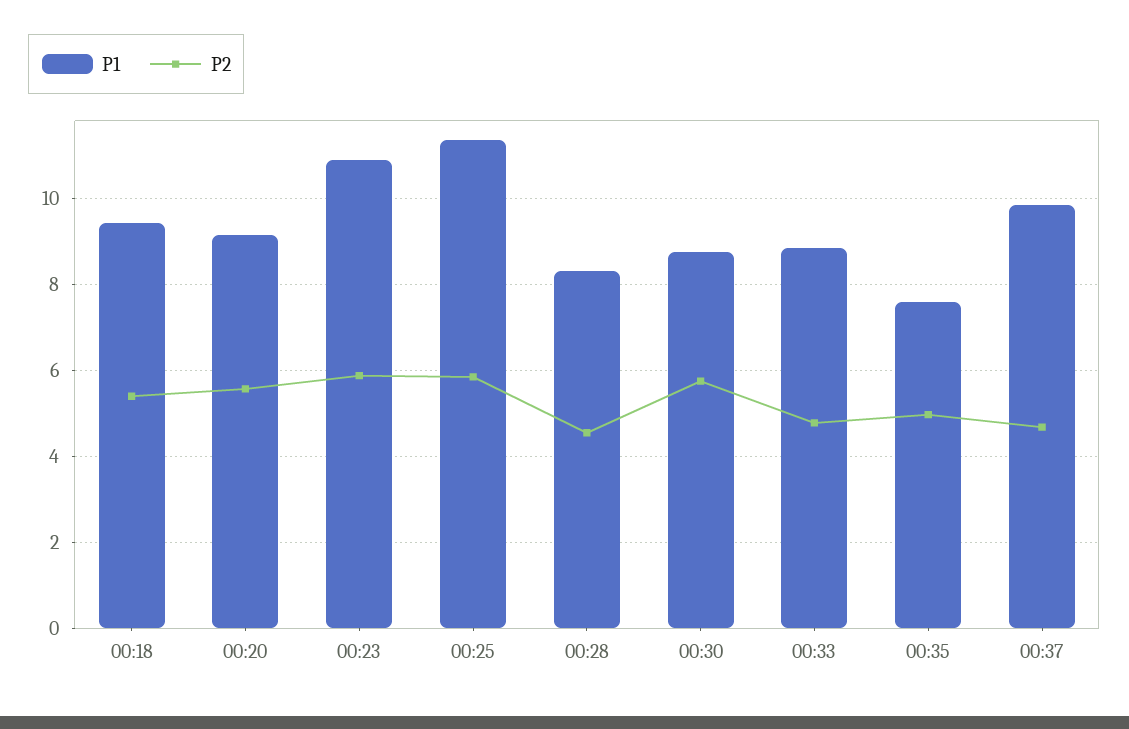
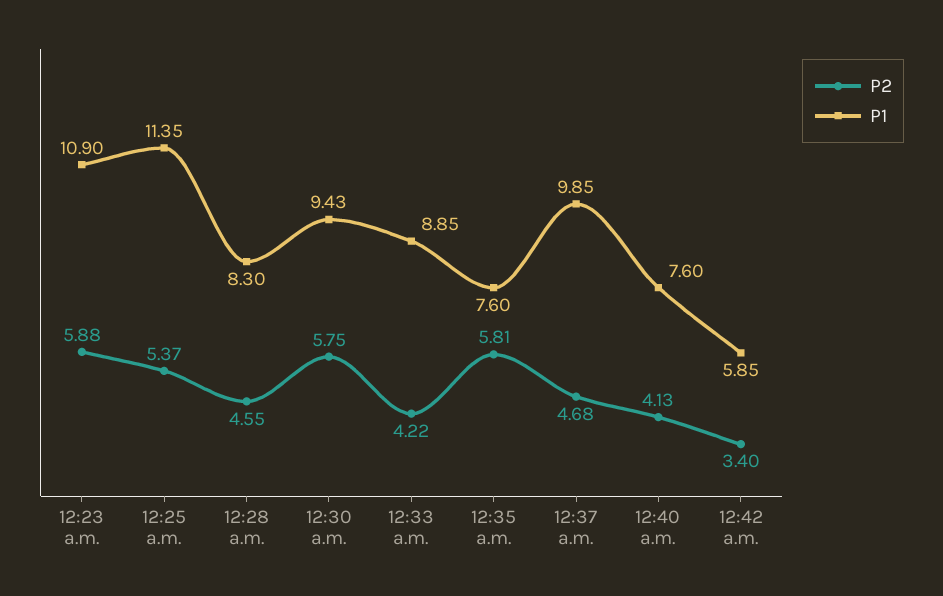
P1, 00:18: 9.4 -> none
P2, 00:18: 5.4 -> none
P1, 00:20: 9.2 -> none
P2, 00:20: 5.6 -> none
P2, 00:25: 5.8 -> 5.37
P1, 00:30: 8.8 -> 9.43
P2, 00:33: 4.8 -> 4.22
P2, 00:35: 5 -> 5.81
P2, 12:40 a.m.: none -> 4.13
P1, 12:40 a.m.: none -> 7.6
P2, 12:42 a.m.: none -> 3.4
P1, 12:42 a.m.: none -> 5.85

